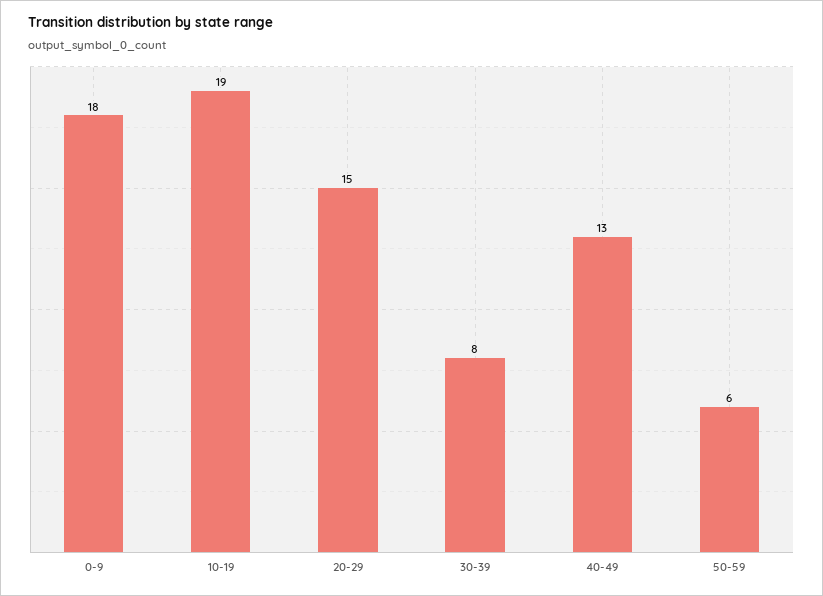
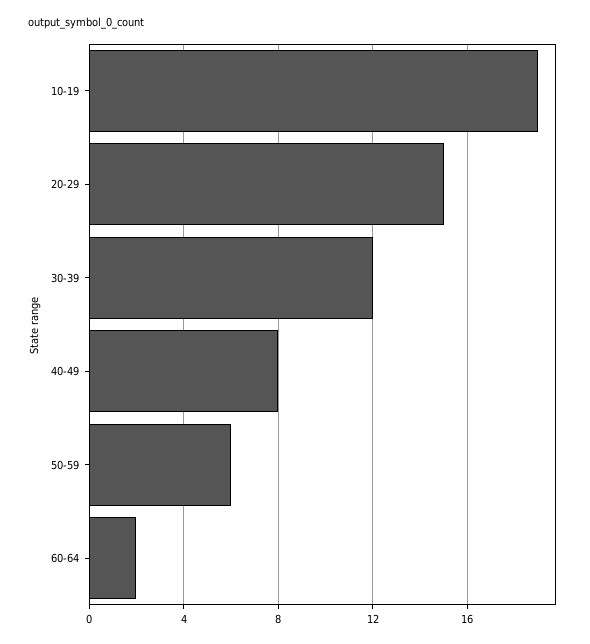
0-9: 18 -> none
30-39: 8 -> 12
40-49: 13 -> 8
60-64: none -> 2

